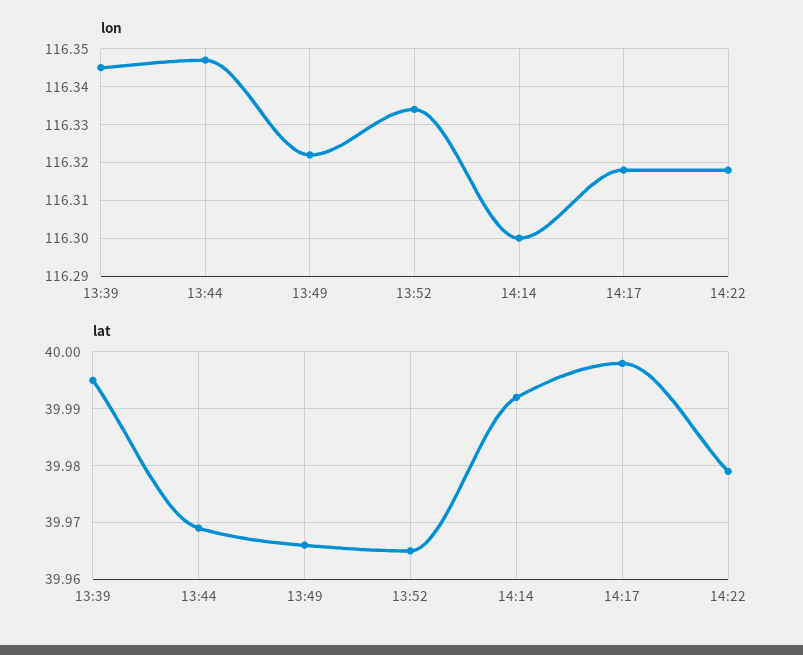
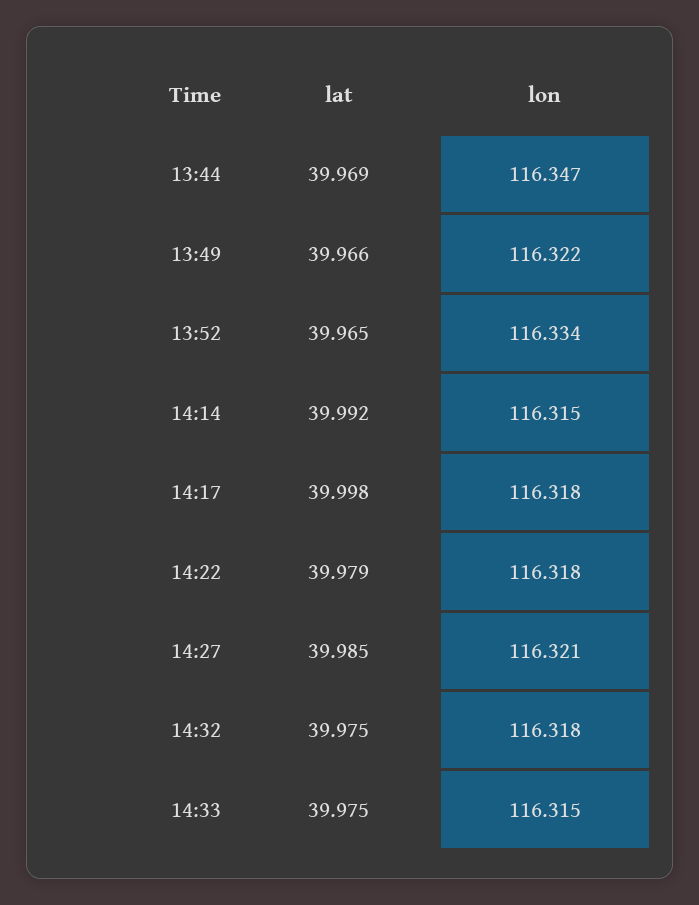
lon, 13:39: 116.345 -> none
lon, 14:14: 116.3 -> 116.315
lat, 13:39: 39.995 -> none
lat, 14:27: none -> 39.985
lon, 14:27: none -> 116.321
lat, 14:32: none -> 39.975
lon, 14:32: none -> 116.318
lat, 14:33: none -> 39.975
lon, 14:33: none -> 116.315

